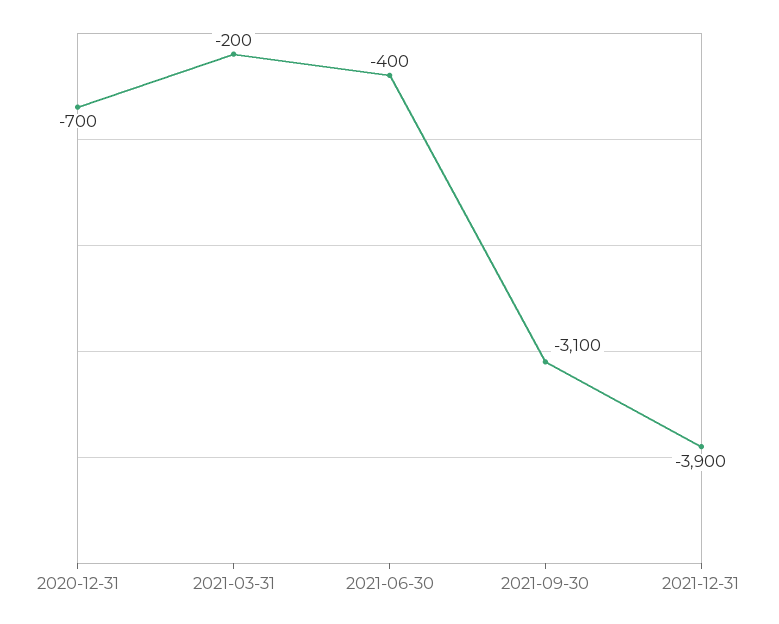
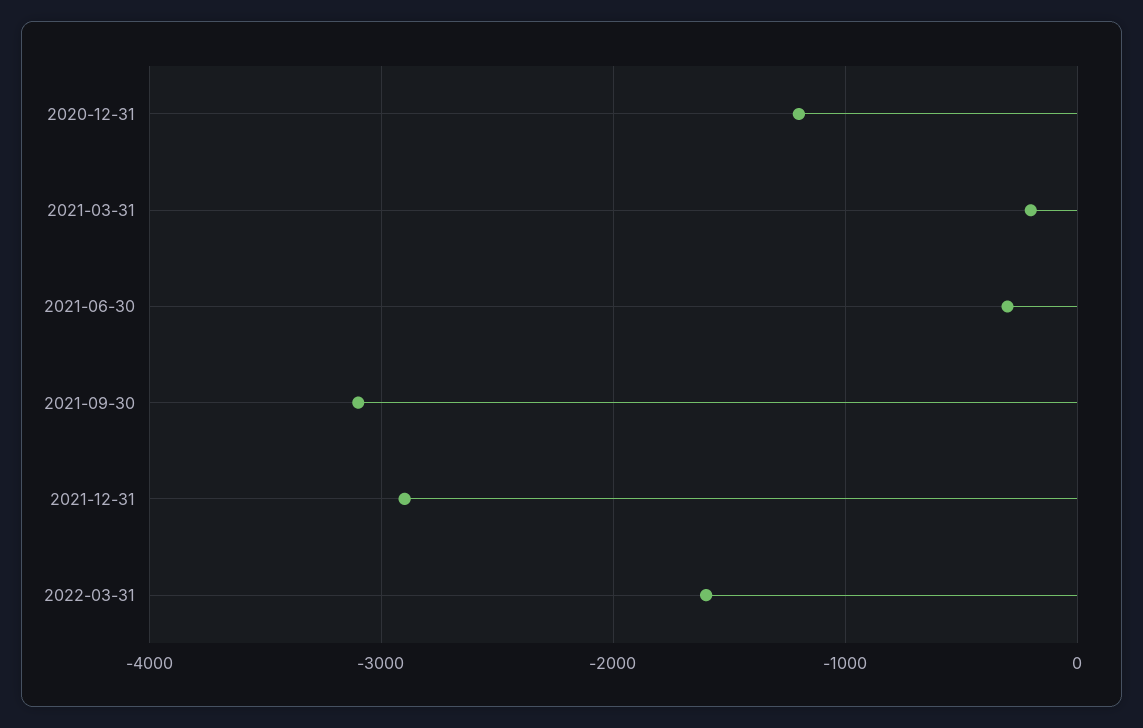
2020-12-31: -700 -> -1200
2021-06-30: -400 -> -300
2021-12-31: -3900 -> -2900
2022-03-31: none -> -1600

